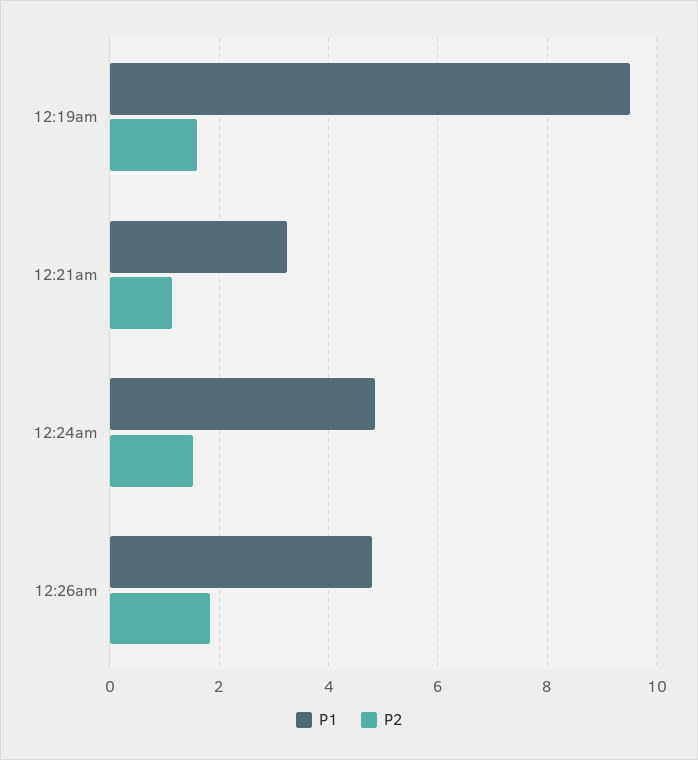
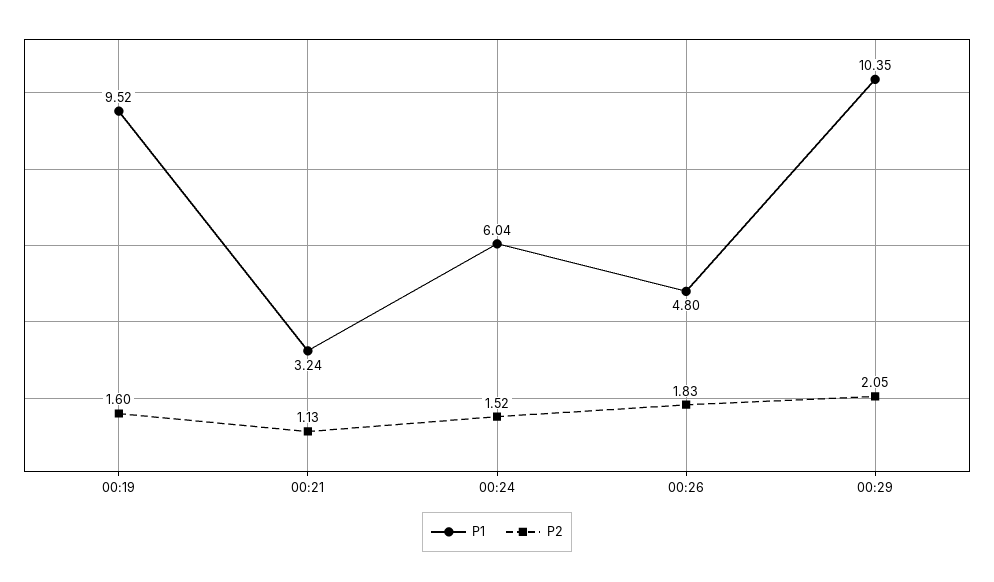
P1, 12:24am: 4.8 -> 6.04
P1, 00:29: none -> 10.35
P2, 00:29: none -> 2.05

